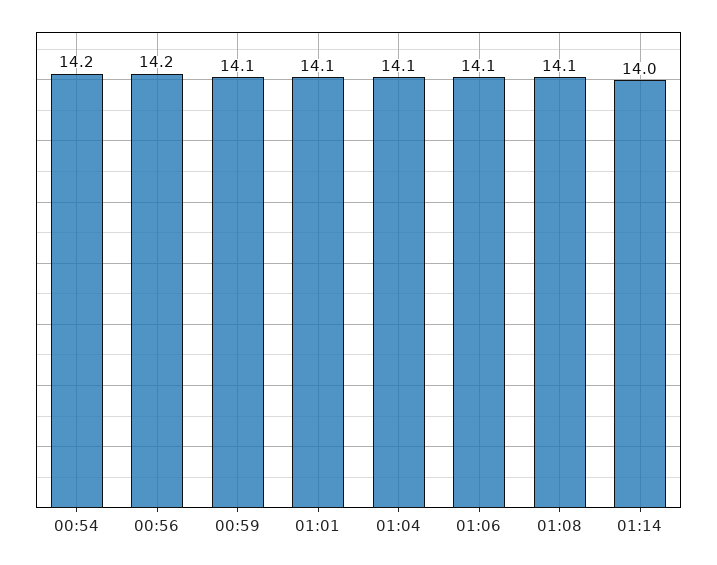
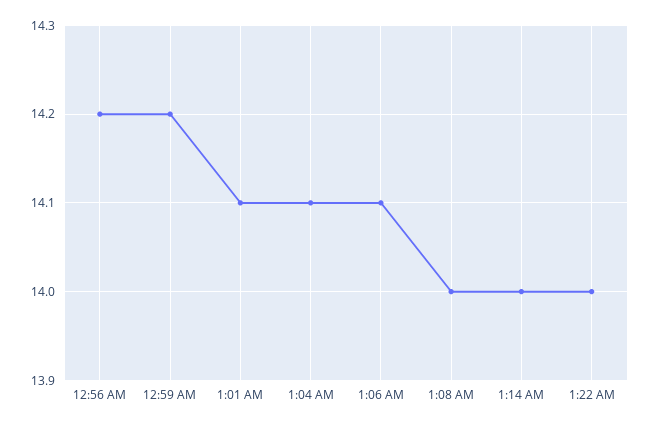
00:54: 14.2 -> none
00:59: 14.1 -> 14.2
01:08: 14.1 -> 14
1:22 AM: none -> 14

